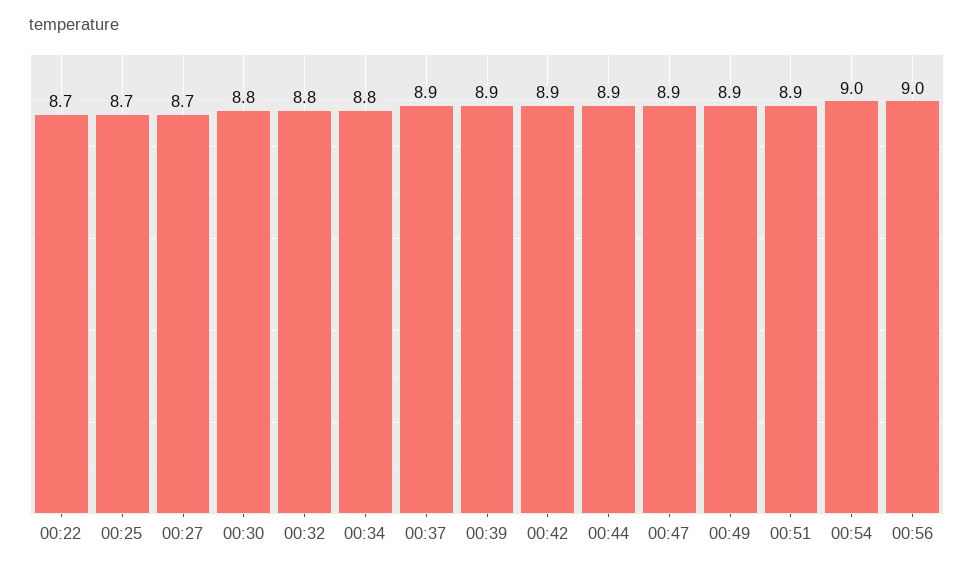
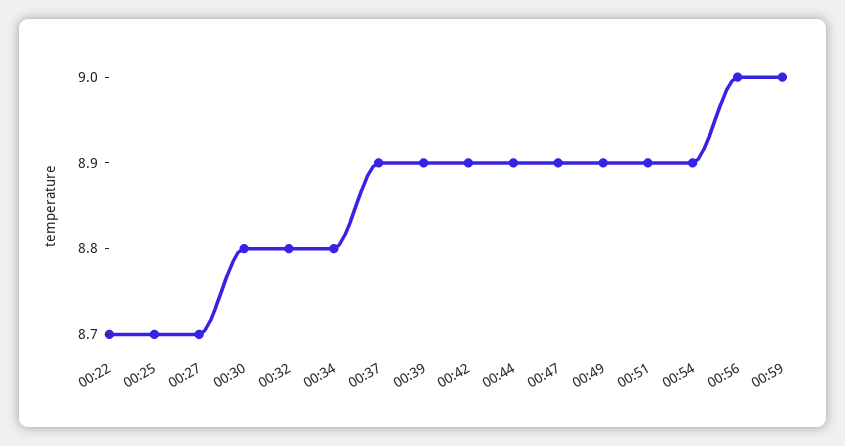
00:54: 9 -> 8.9
00:59: none -> 9

